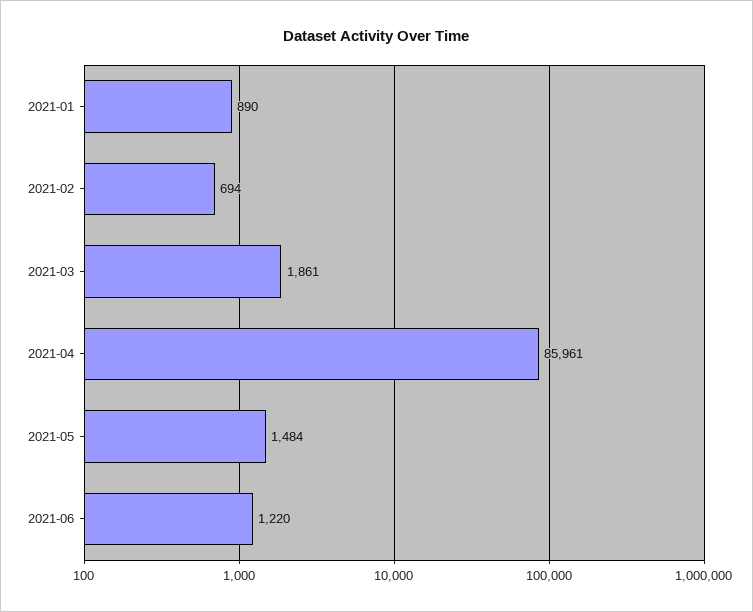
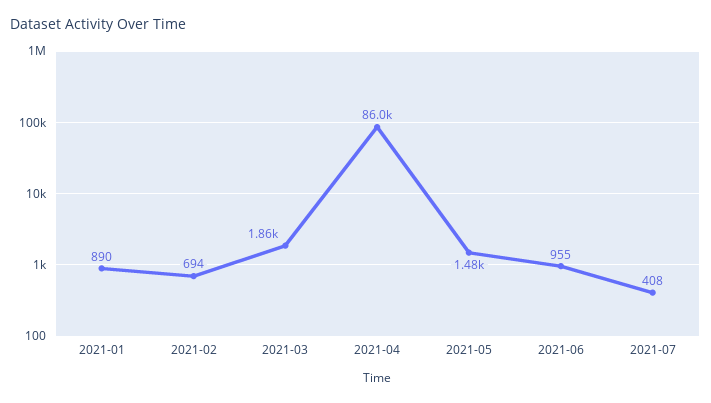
2021-06: 1220 -> 955
2021-07: none -> 408

